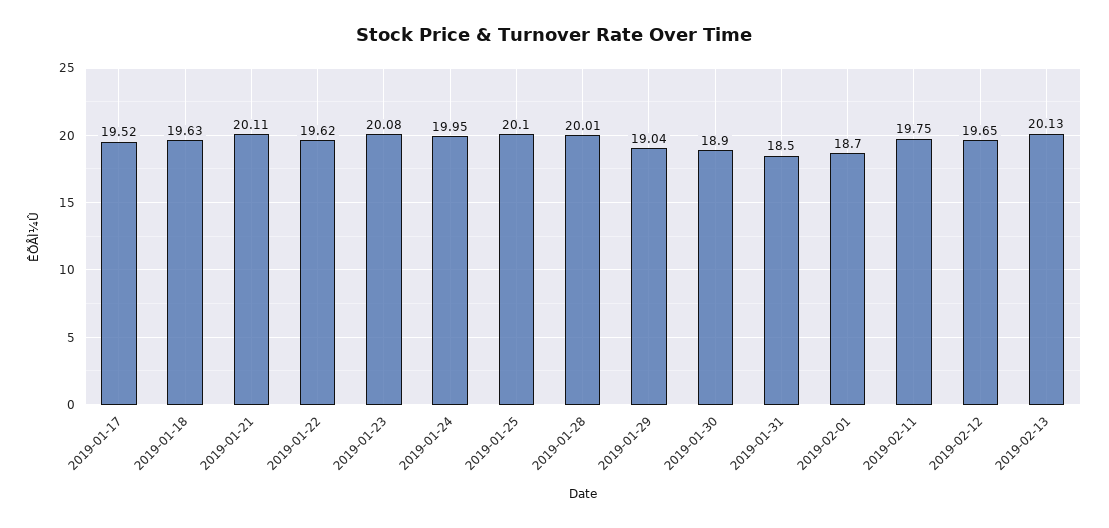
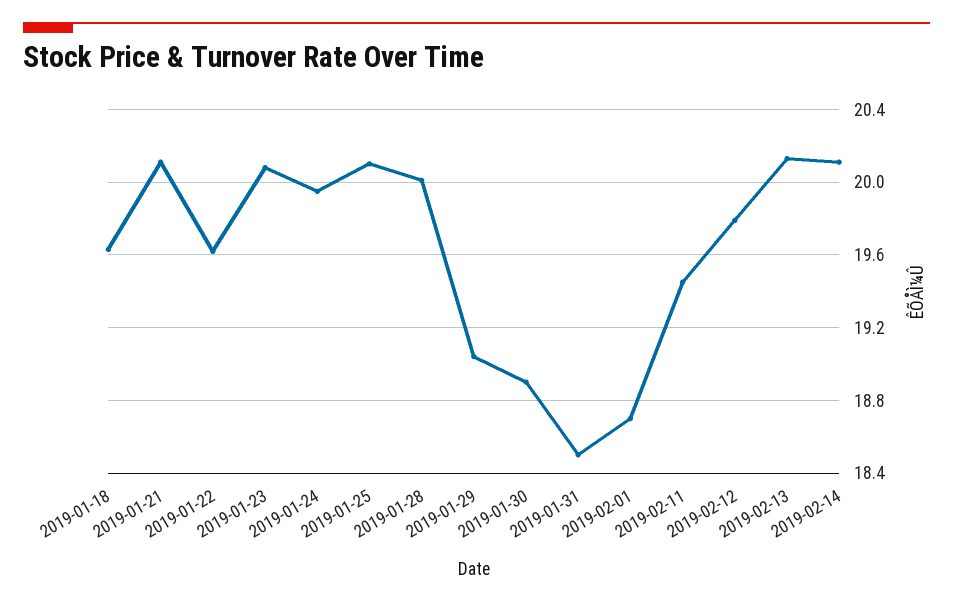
2019-01-17: 19.52 -> none
2019-02-11: 19.75 -> 19.45
2019-02-12: 19.65 -> 19.8
2019-02-14: none -> 20.1

